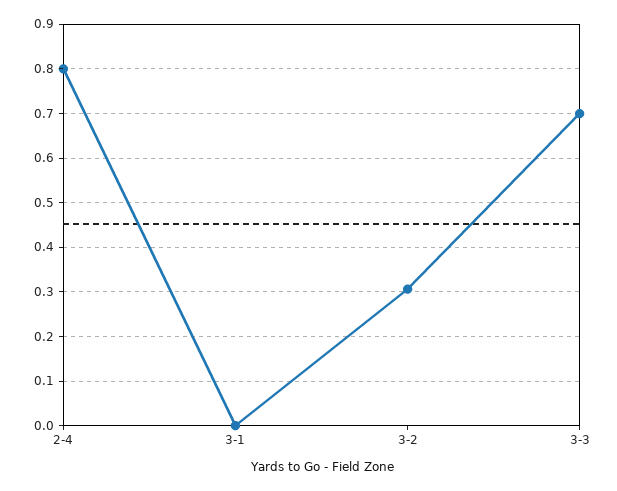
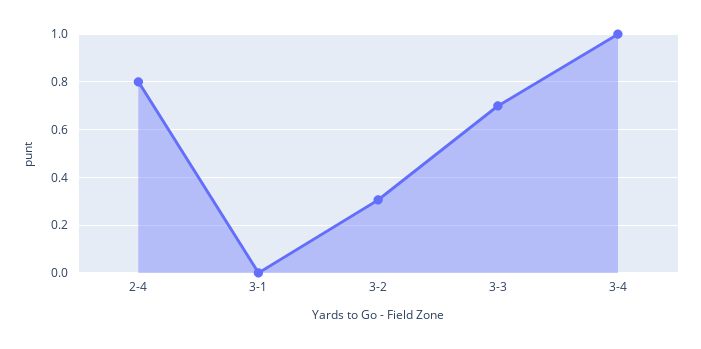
3-4: none -> 1

